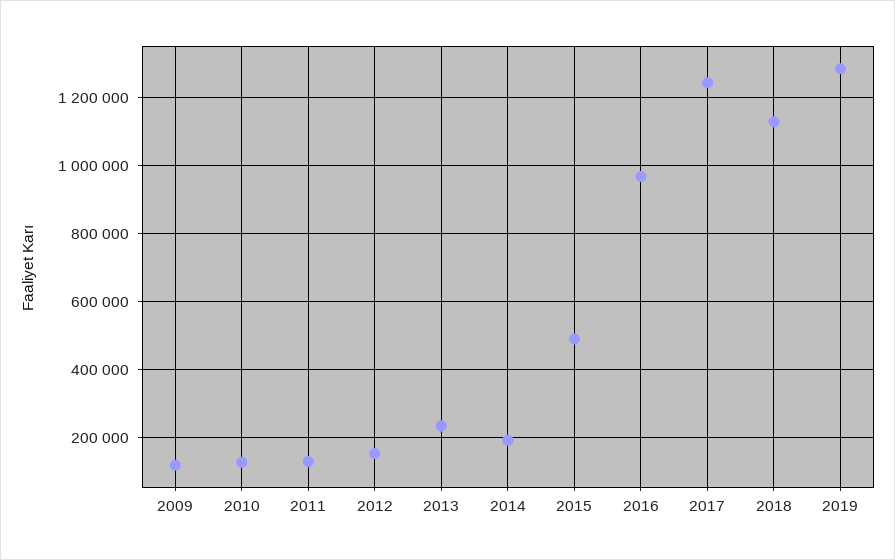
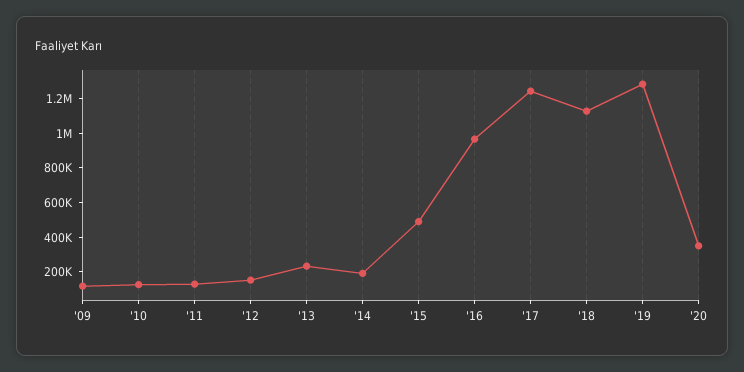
'20: none -> 350000

